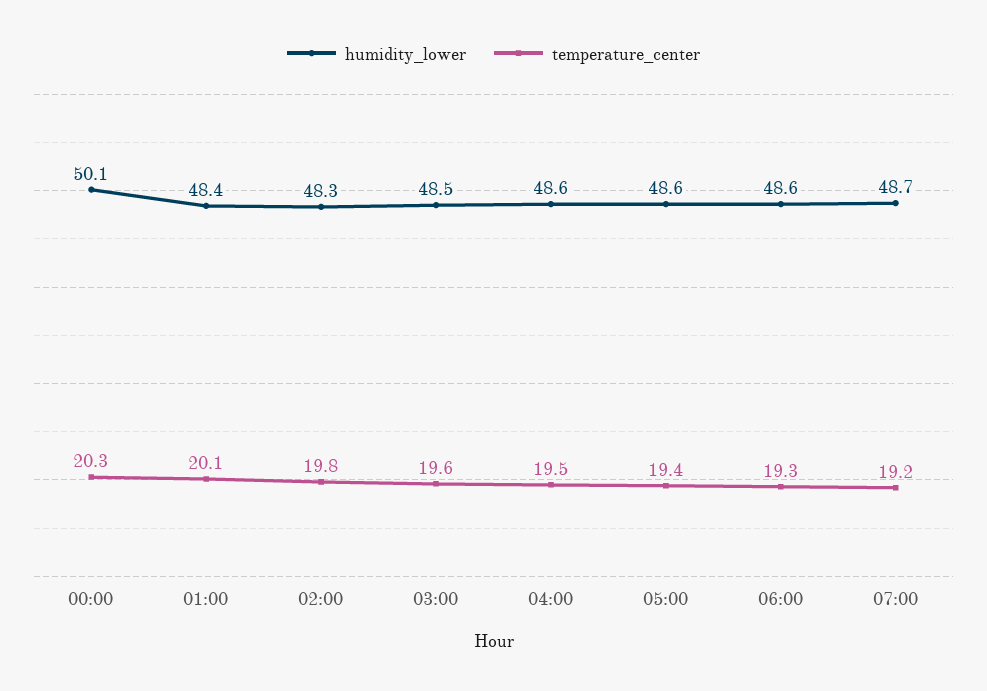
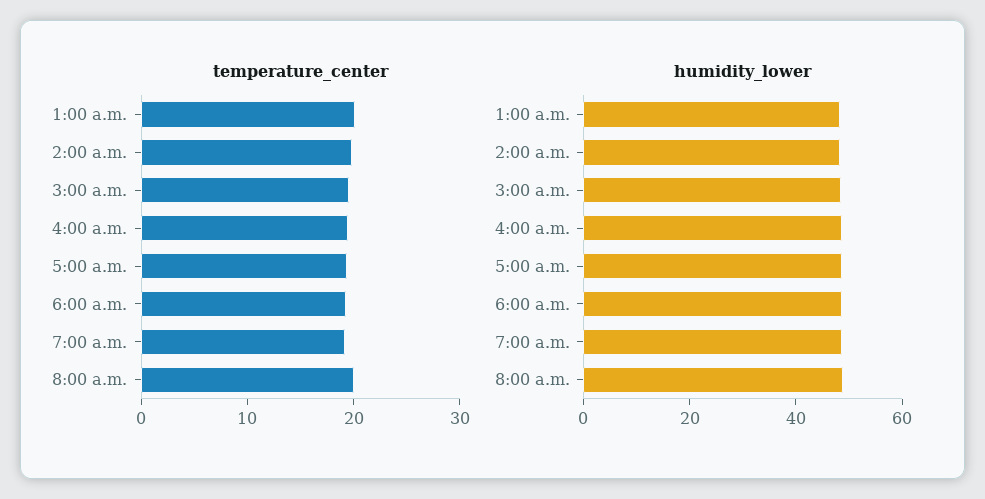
humidity_lower, 00:00: 50.1 -> none
temperature_center, 00:00: 20.3 -> none
temperature_center, 8:00 a.m.: none -> 20
humidity_lower, 8:00 a.m.: none -> 50

